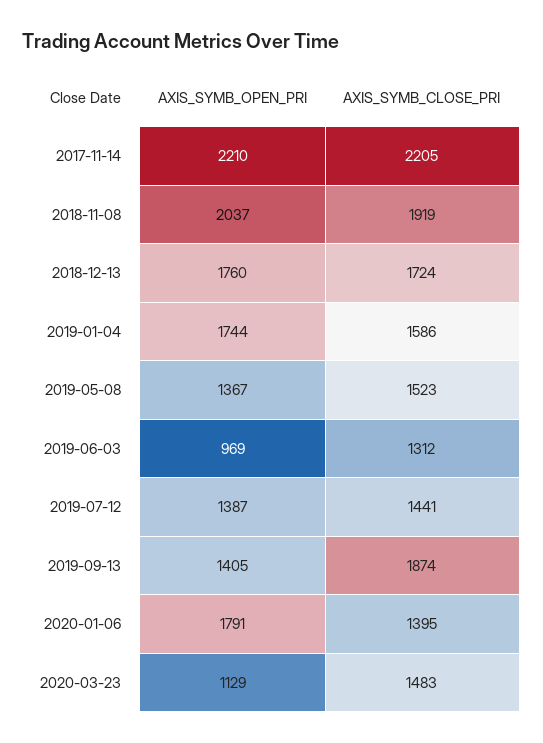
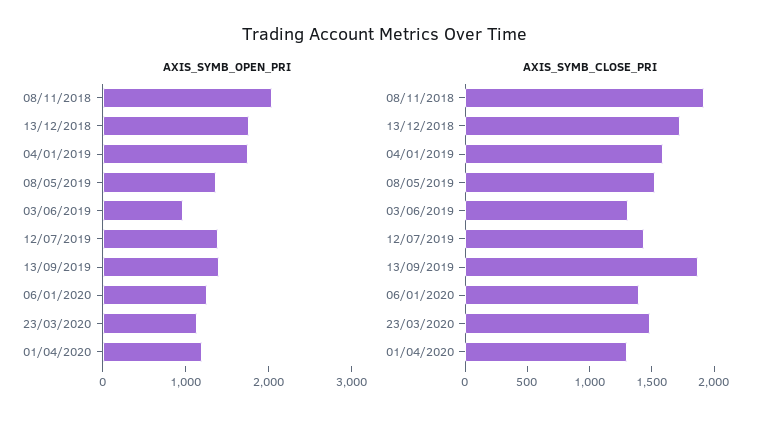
AXIS_SYMB_OPEN_PRI, 2017-11-14: 2210 -> none
AXIS_SYMB_CLOSE_PRI, 2017-11-14: 2205 -> none
AXIS_SYMB_OPEN_PRI, 2020-01-06: 1791 -> 1200
AXIS_SYMB_OPEN_PRI, 01/04/2020: none -> 1200
AXIS_SYMB_CLOSE_PRI, 01/04/2020: none -> 1300

